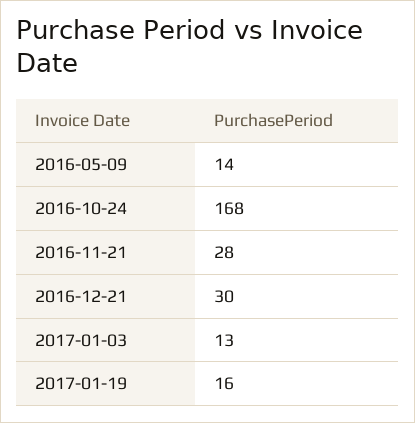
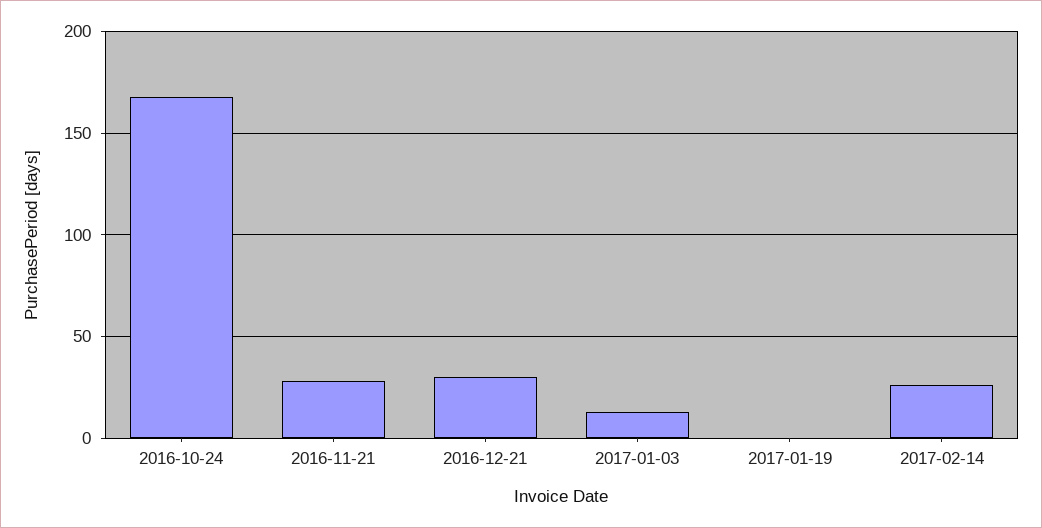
2016-05-09: 14 -> none
2017-01-19: 16 -> 0
2017-02-14: none -> 25

